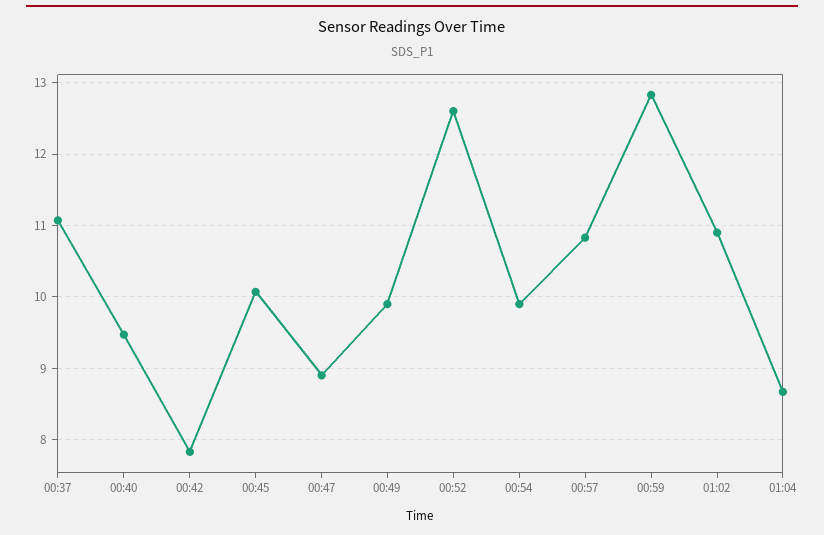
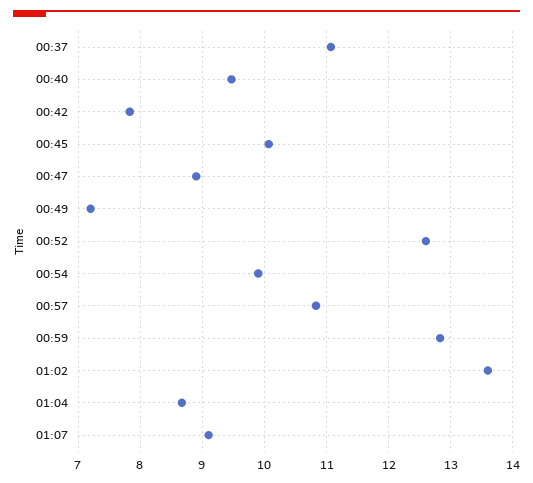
00:49: 9.9 -> 7.2
01:02: 10.9 -> 13.6
01:07: none -> 9.1

